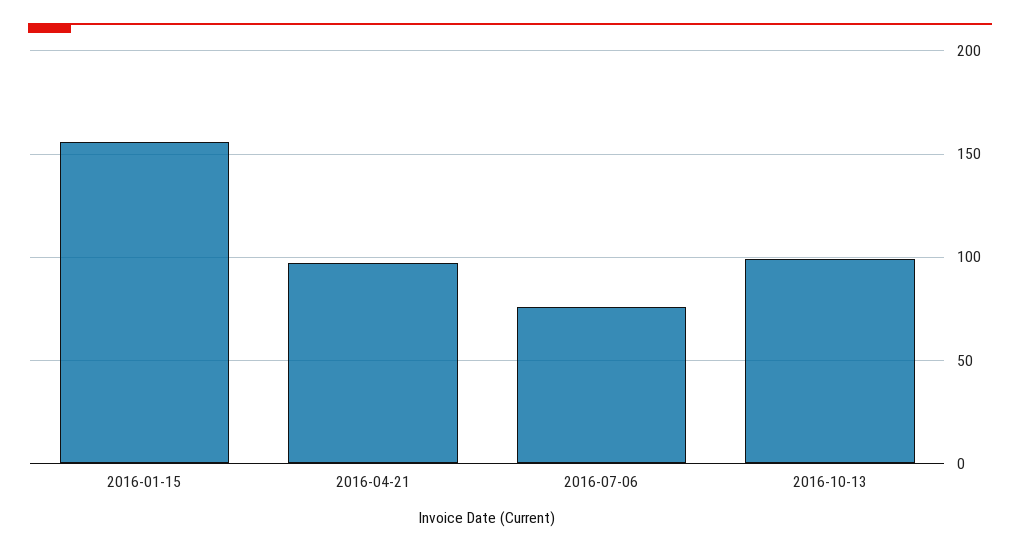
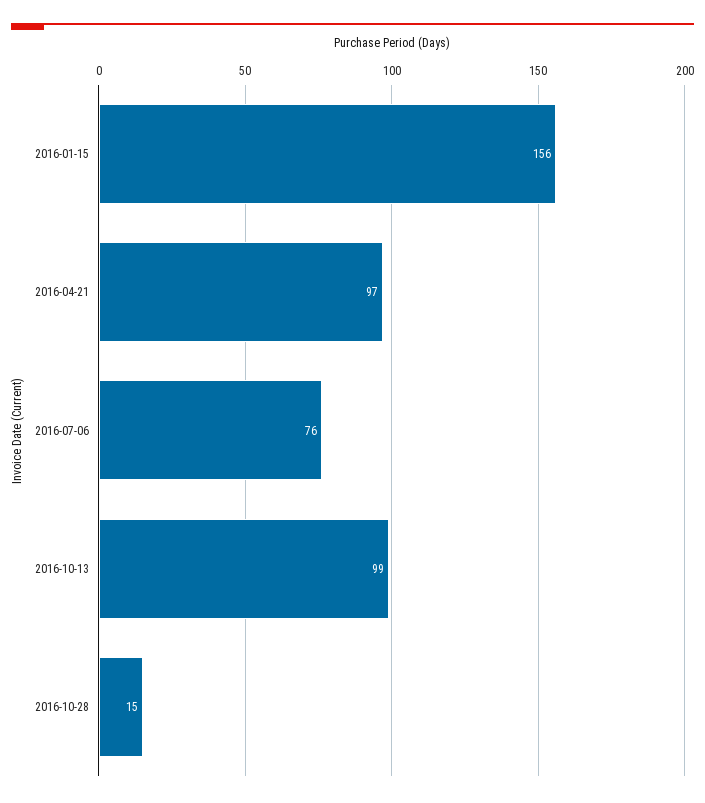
2016-10-28: none -> 15

